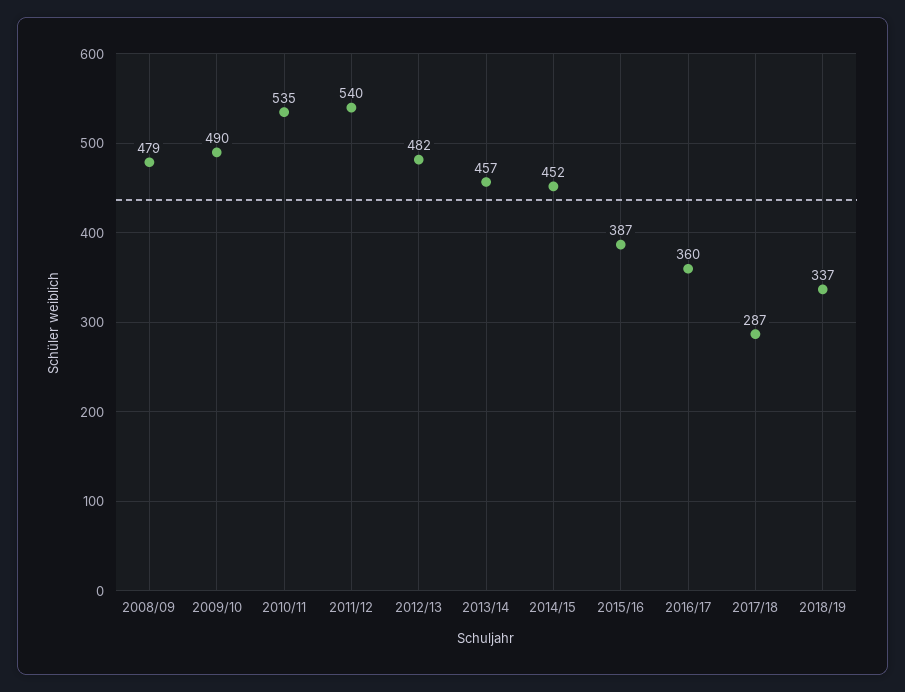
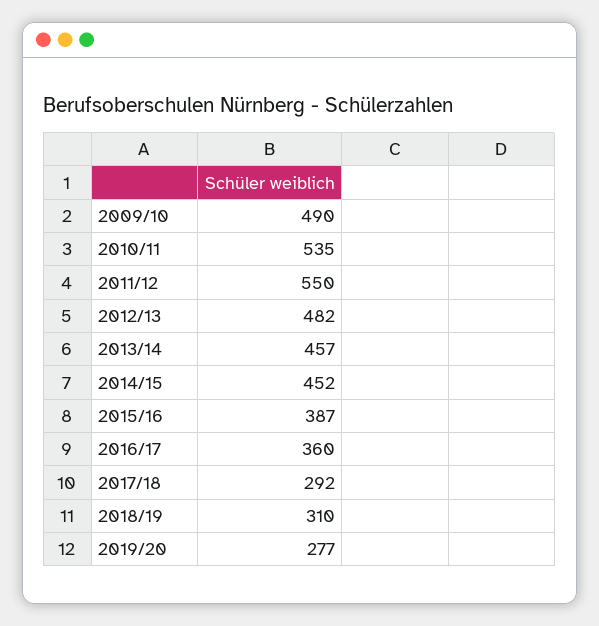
2008/09: 479 -> none
2011/12: 540 -> 550
2017/18: 287 -> 292
2018/19: 337 -> 310
2019/20: none -> 277

